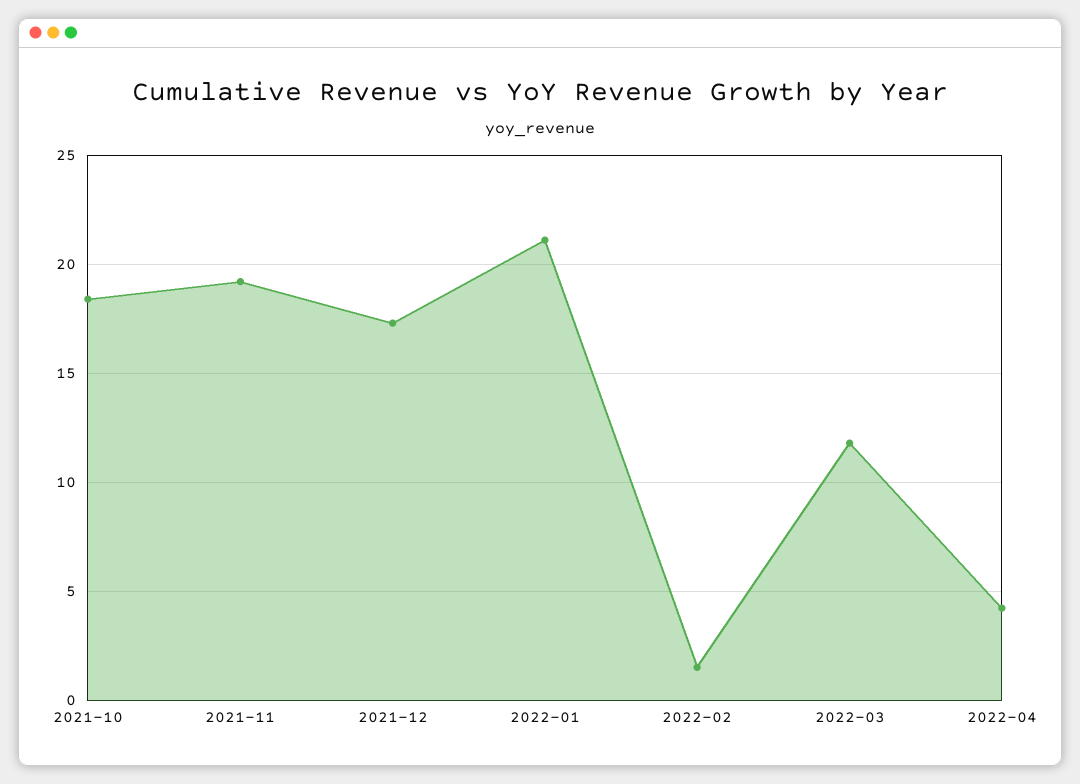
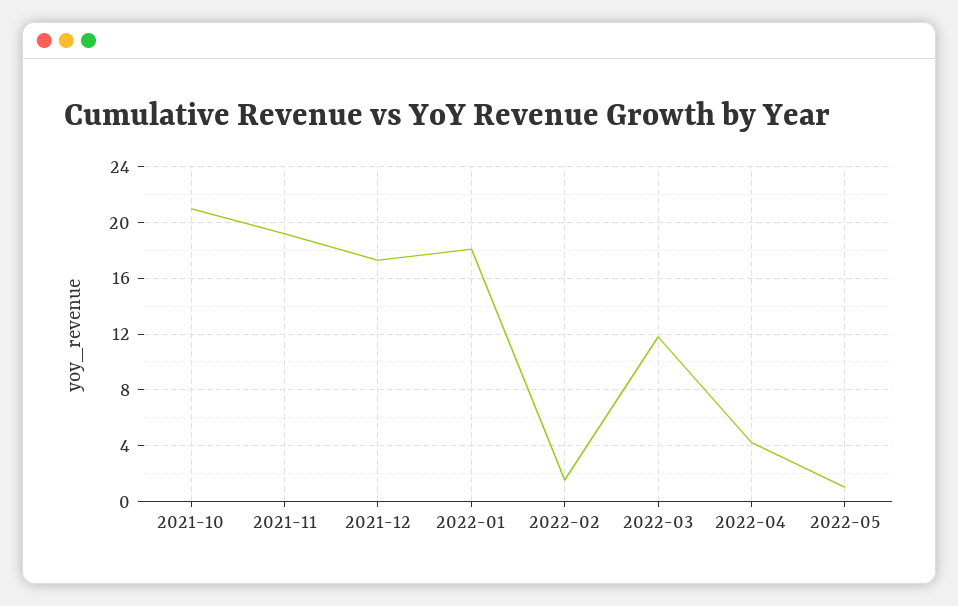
2021-10: 18.5 -> 21
2022-01: 21 -> 18
2022-05: none -> 1

